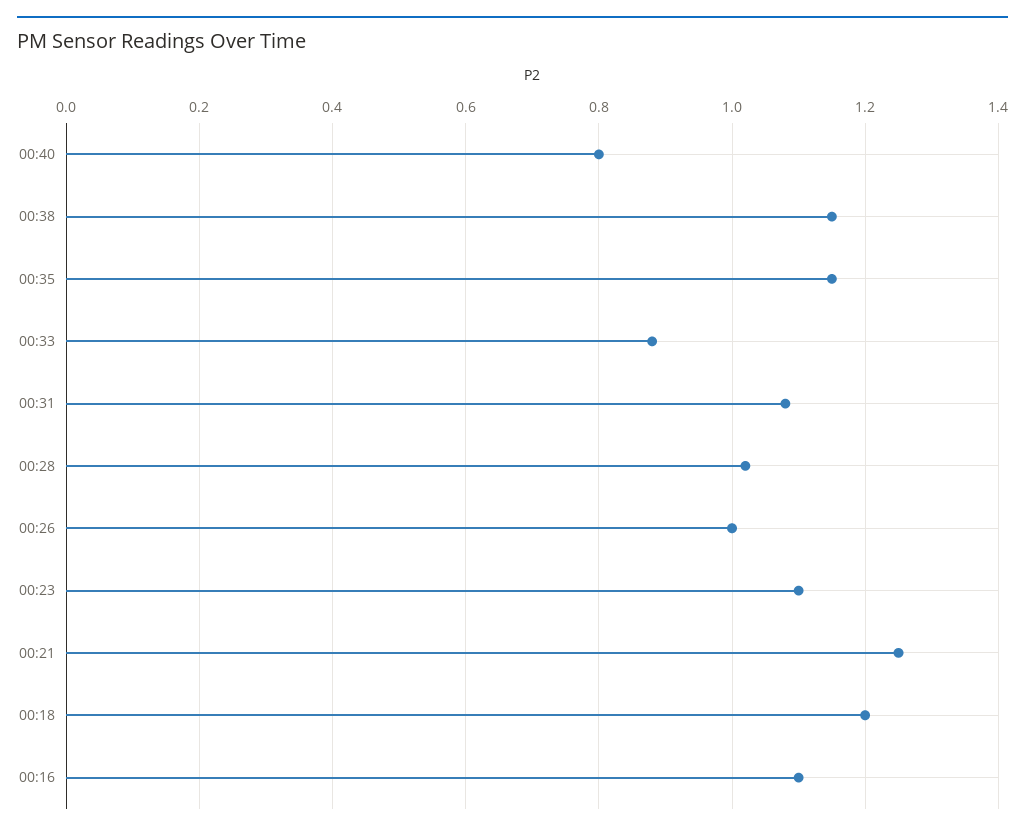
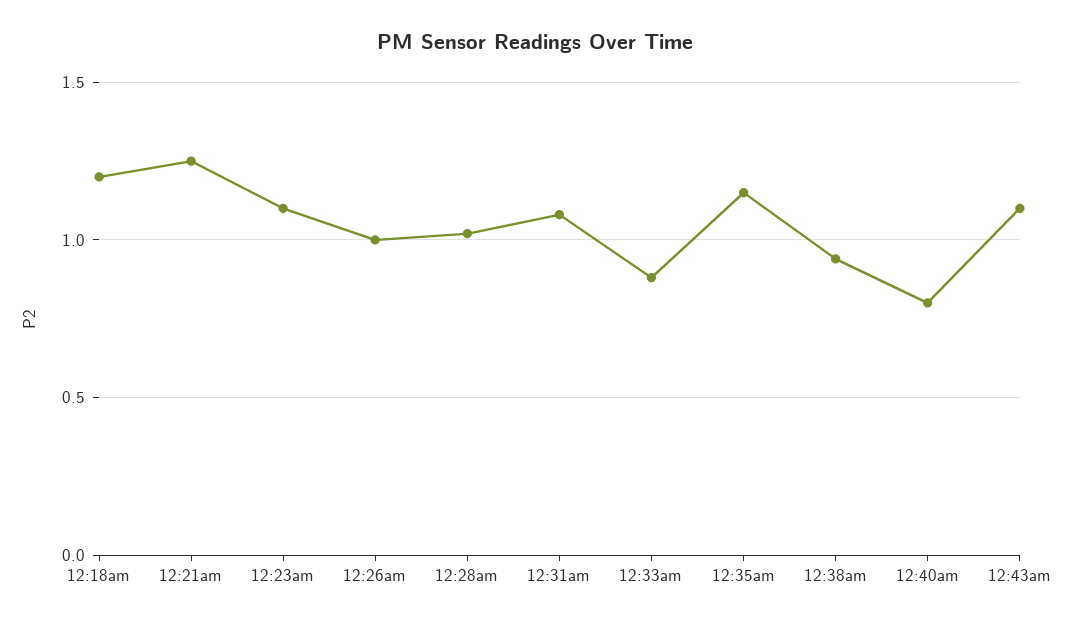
00:38: 1.15 -> 0.95
00:16: 1.1 -> none
12:43am: none -> 1.1

